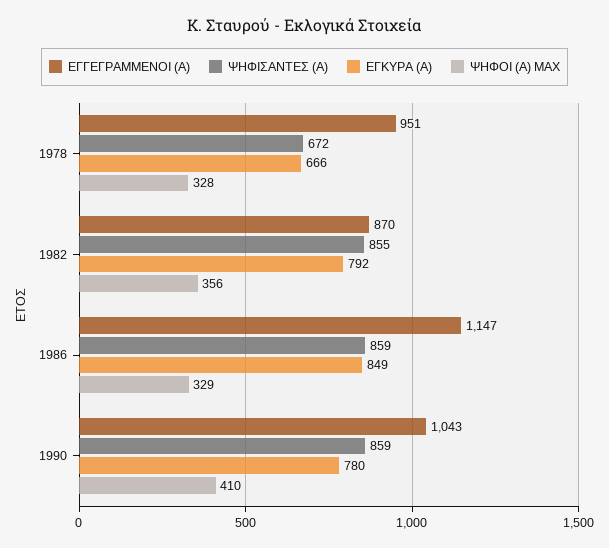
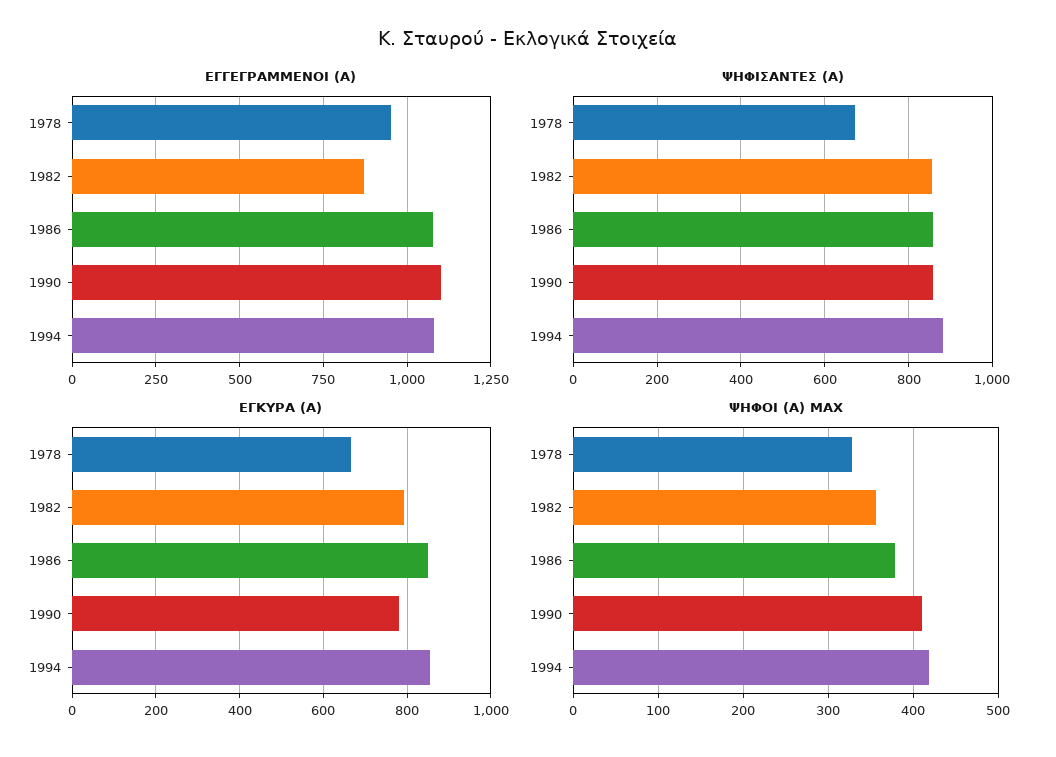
ΕΓΓΕΓΡΑΜΜΕΝΟΙ (Α), 1986: 1147 -> 1075
ΨΗΦΟΙ (Α) MAX, 1986: 329 -> 380
ΕΓΓΕΓΡΑΜΜΕΝΟΙ (Α), 1990: 1043 -> 1100
ΕΓΓΕΓΡΑΜΜΕΝΟΙ (Α), 1994: none -> 1075
ΨΗΦΙΣΑΝΤΕΣ (Α), 1994: none -> 880
ΕΓΚΥΡΑ (Α), 1994: none -> 860
ΨΗΦΟΙ (Α) MAX, 1994: none -> 420

